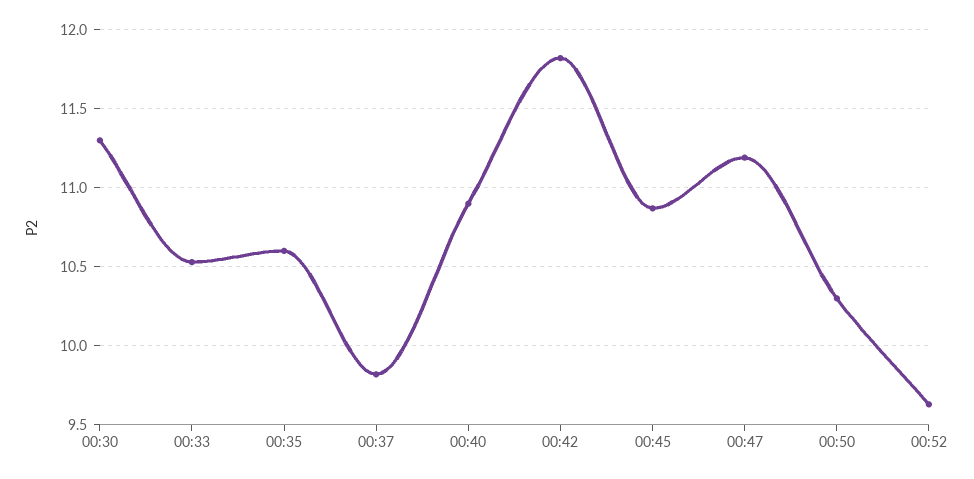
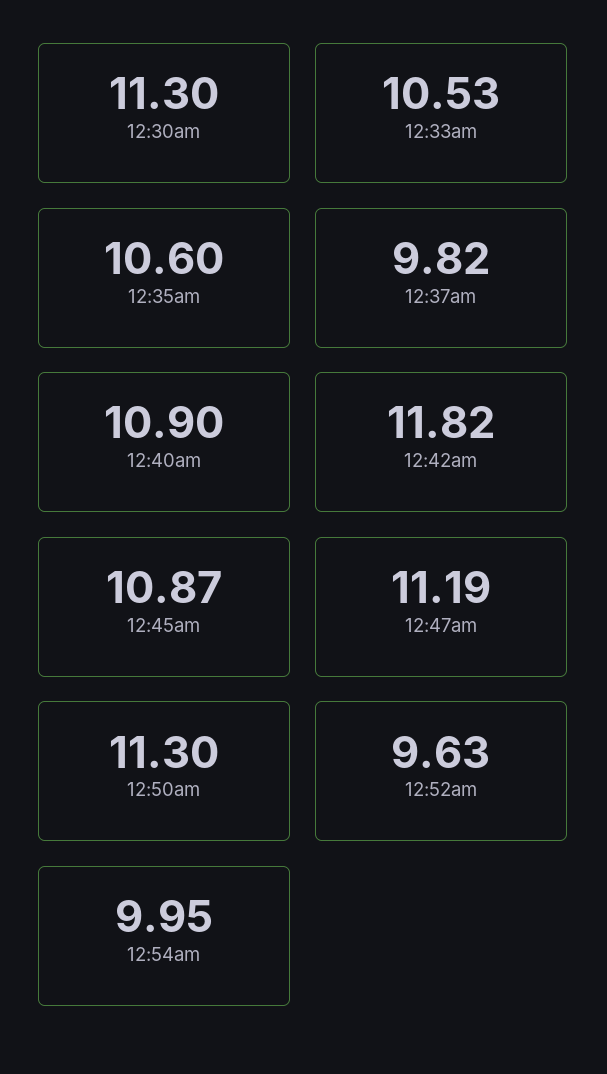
00:50: 10.3 -> 11.3
12:54am: none -> 9.95

